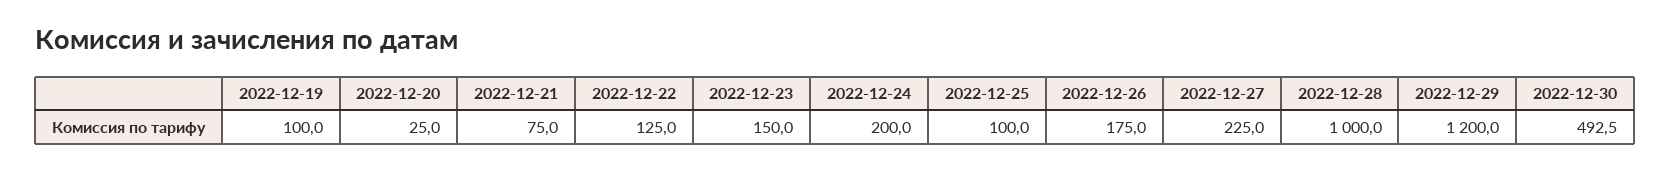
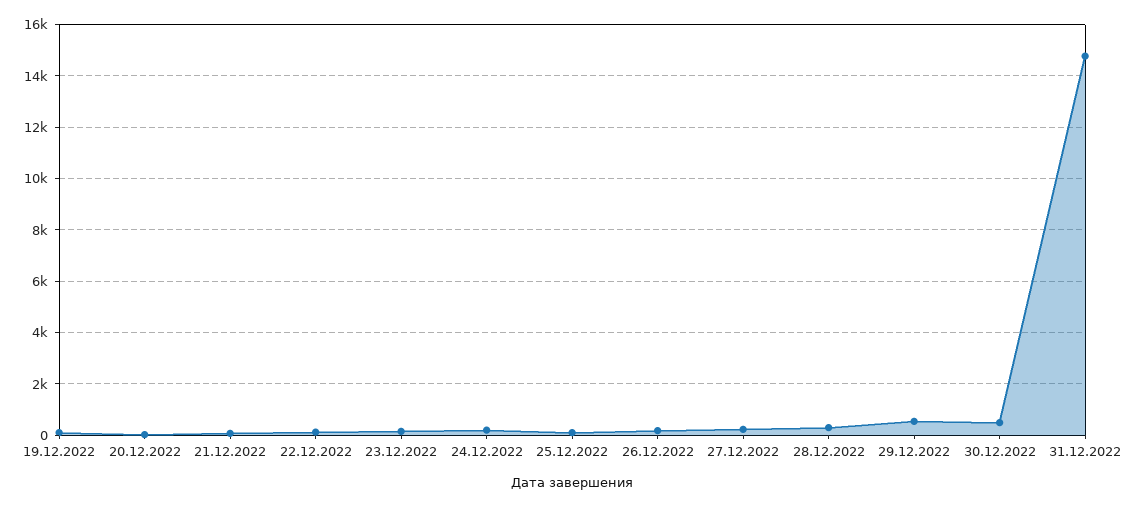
2022-12-28: 1000 -> 250
2022-12-29: 1200 -> 500
31.12.2022: none -> 14750

